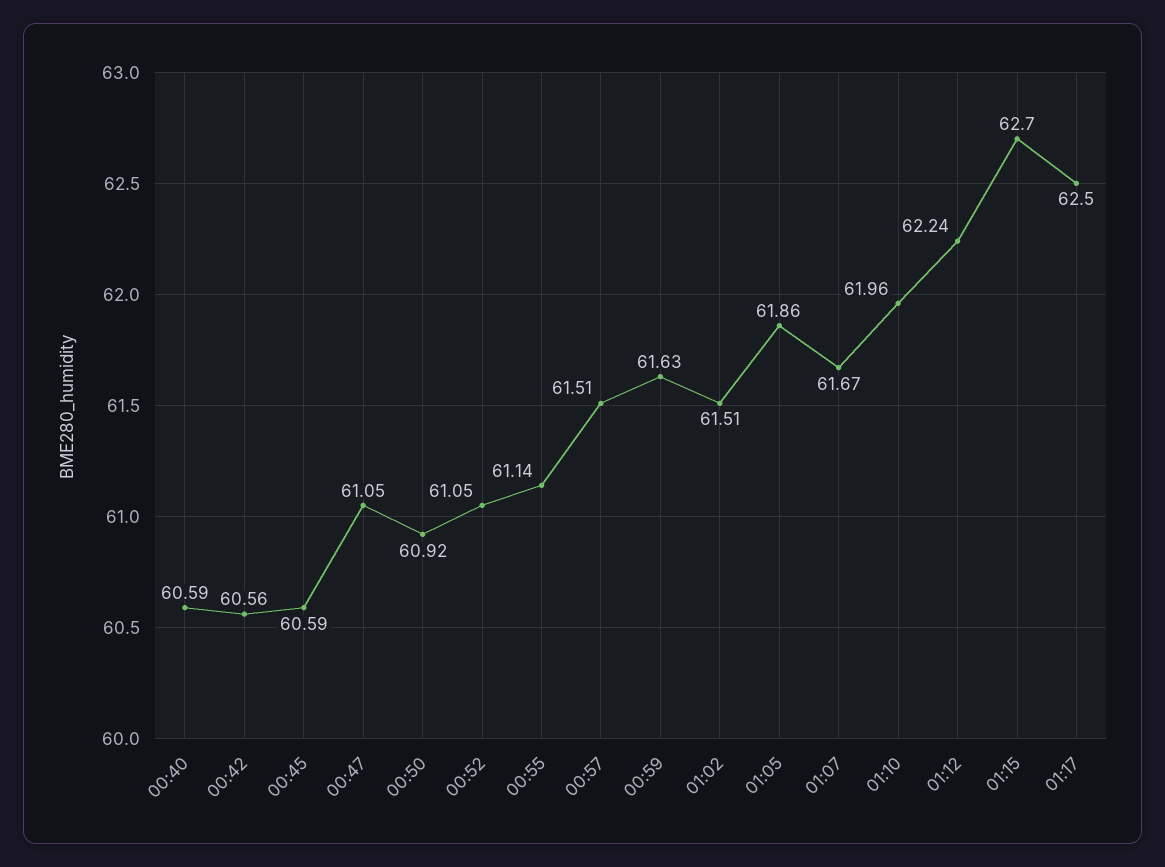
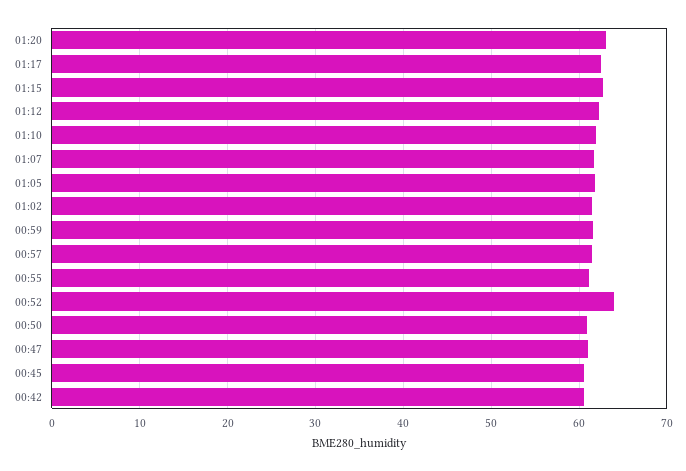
00:40: 60.59 -> none
00:52: 61.05 -> 64
01:20: none -> 63

